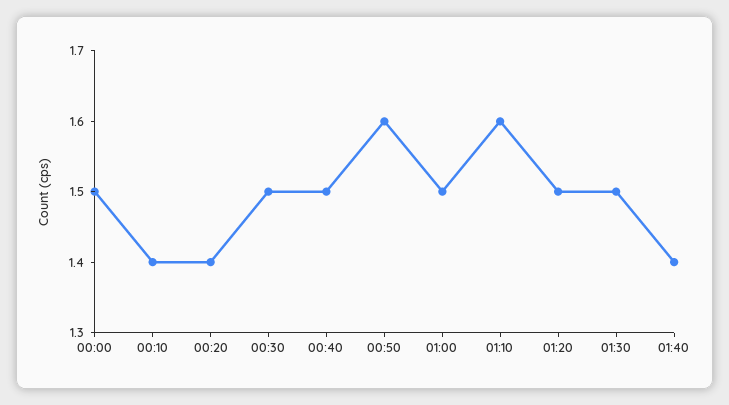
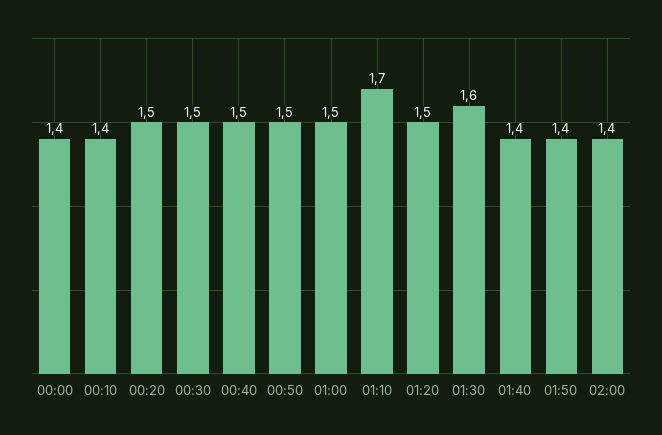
00:00: 1.5 -> 1.4
00:20: 1.4 -> 1.5
00:50: 1.6 -> 1.5
01:10: 1.6 -> 1.7
01:30: 1.5 -> 1.6
01:50: none -> 1.4
02:00: none -> 1.4

